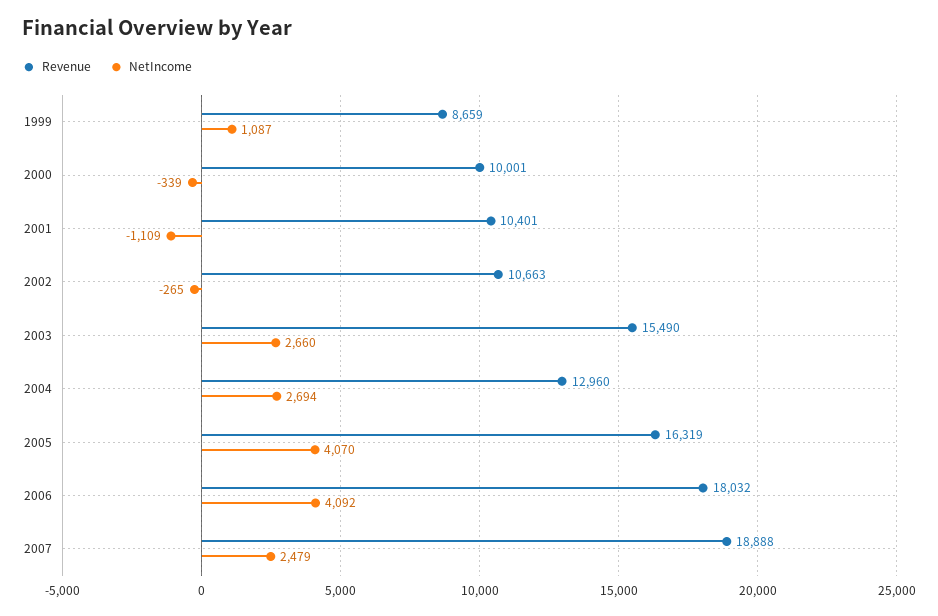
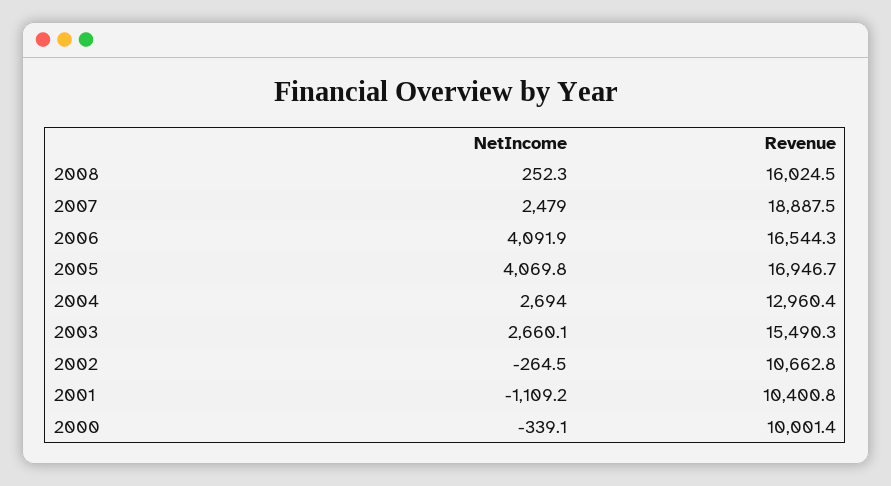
Revenue, 1999: 8659 -> none
NetIncome, 1999: 1087 -> none
Revenue, 2005: 16319 -> 16946.7
Revenue, 2006: 18032 -> 16544.3
NetIncome, 2008: none -> 252.3
Revenue, 2008: none -> 16024.5

